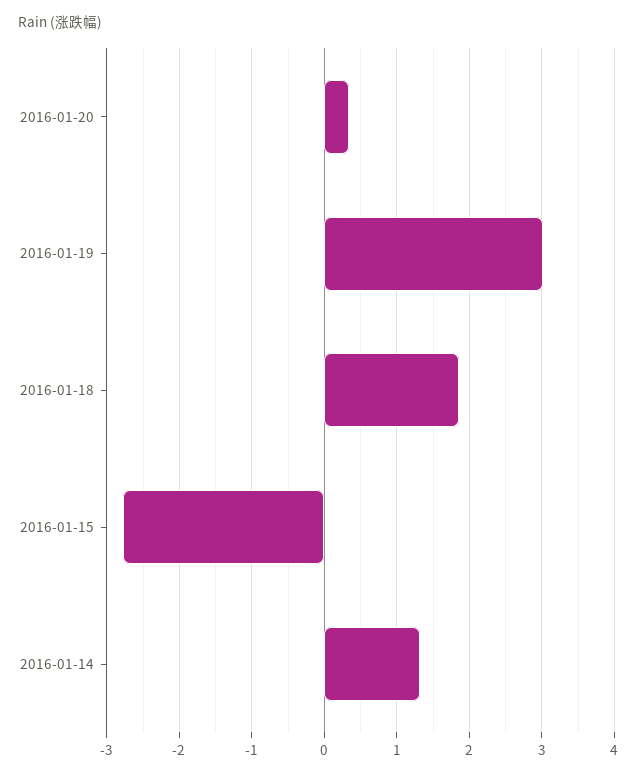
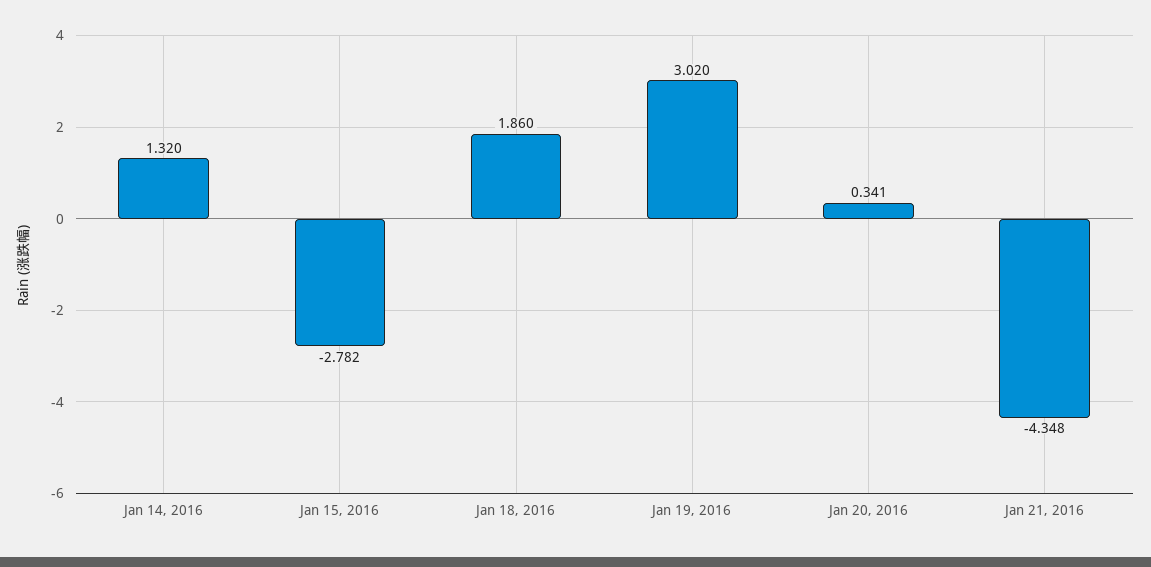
Jan 21, 2016: none -> -4.348

